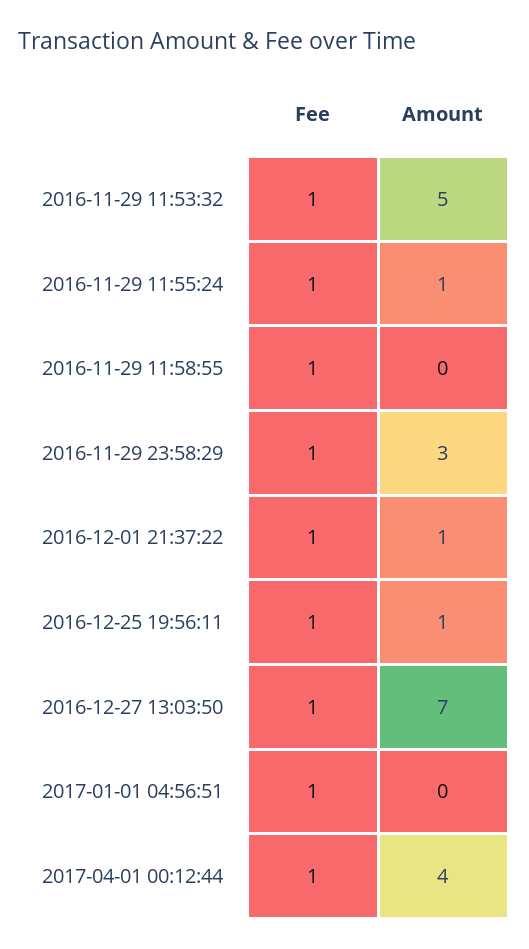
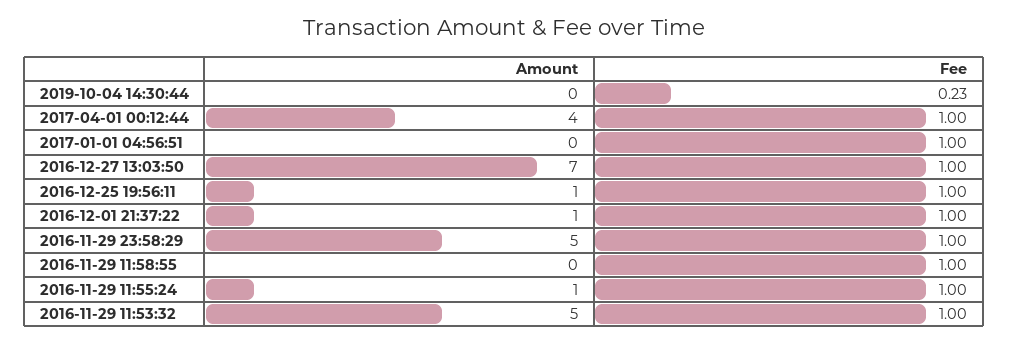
Amount, 2016-11-29 23:58:29: 3 -> 5
Amount, 2019-10-04 14:30:44: none -> 0
Fee, 2019-10-04 14:30:44: none -> 0.23

